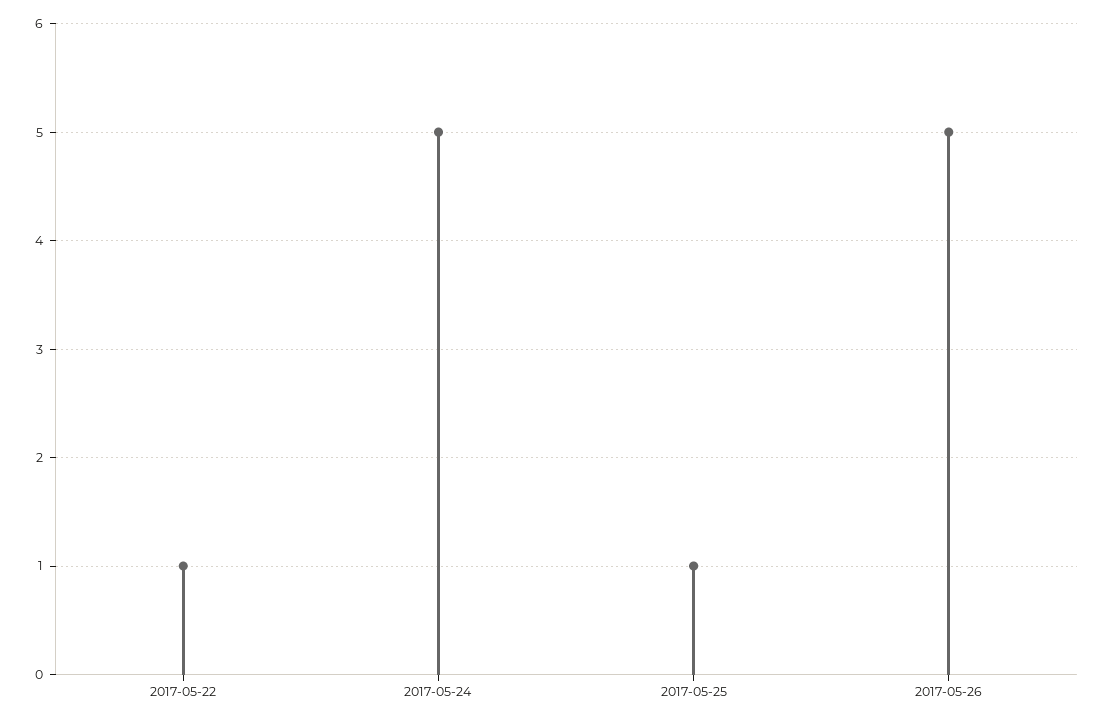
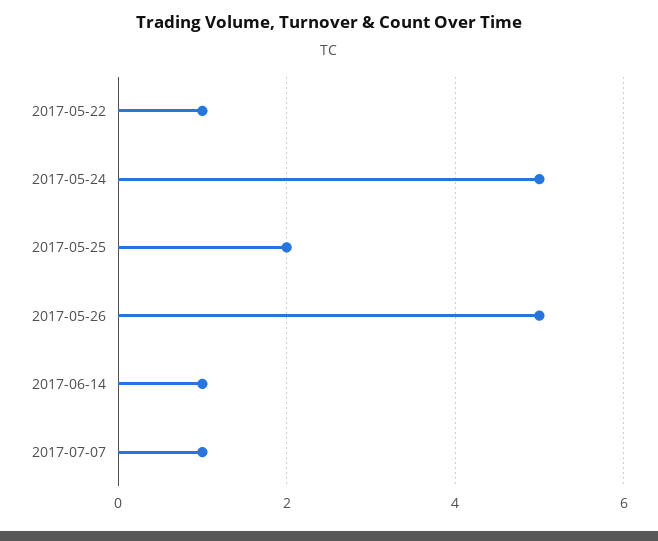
2017-05-25: 1 -> 2
2017-06-14: none -> 1
2017-07-07: none -> 1

